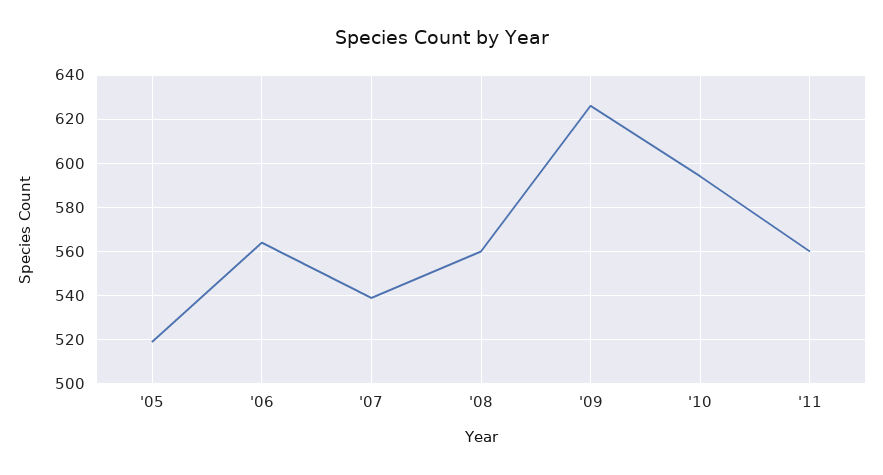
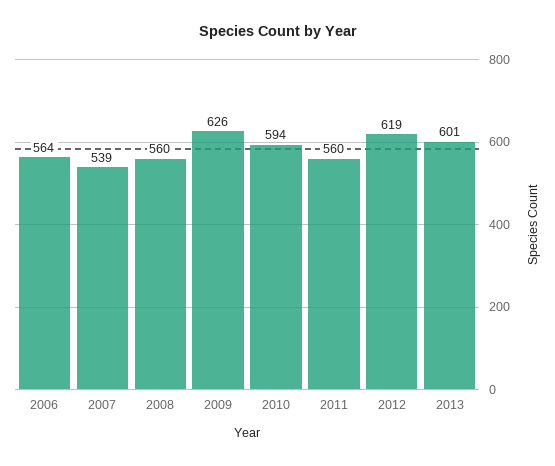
'05: 520 -> none
2012: none -> 619
2013: none -> 601

